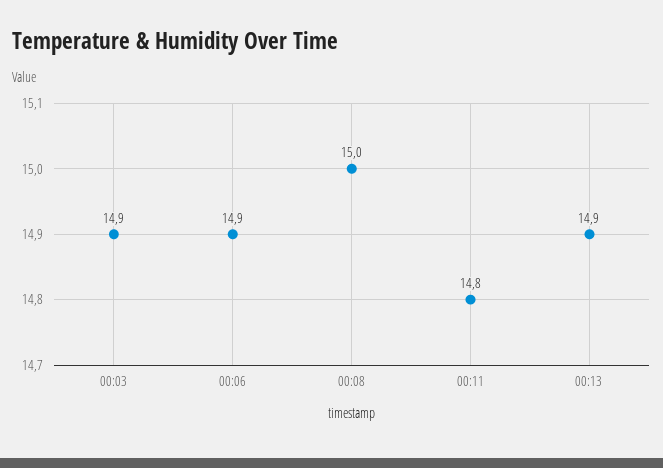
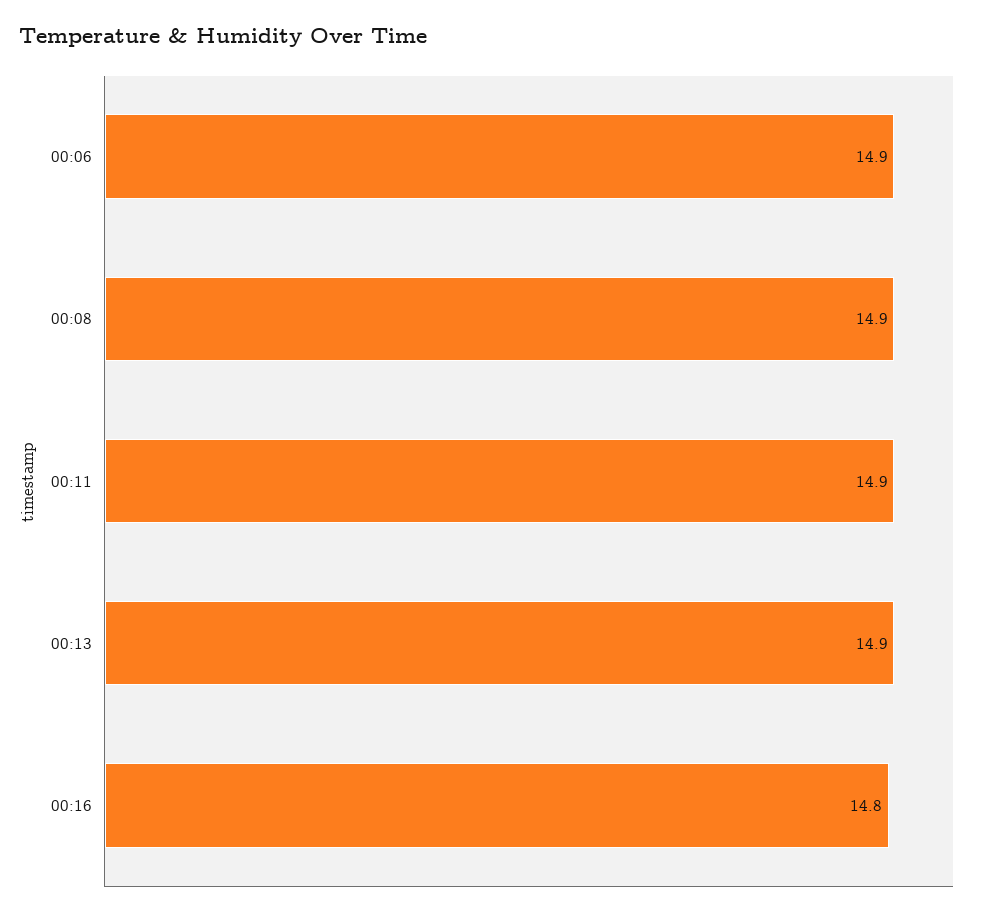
00:03: 14.9 -> none
00:08: 15 -> 14.9
00:11: 14.8 -> 14.9
00:16: none -> 14.8

